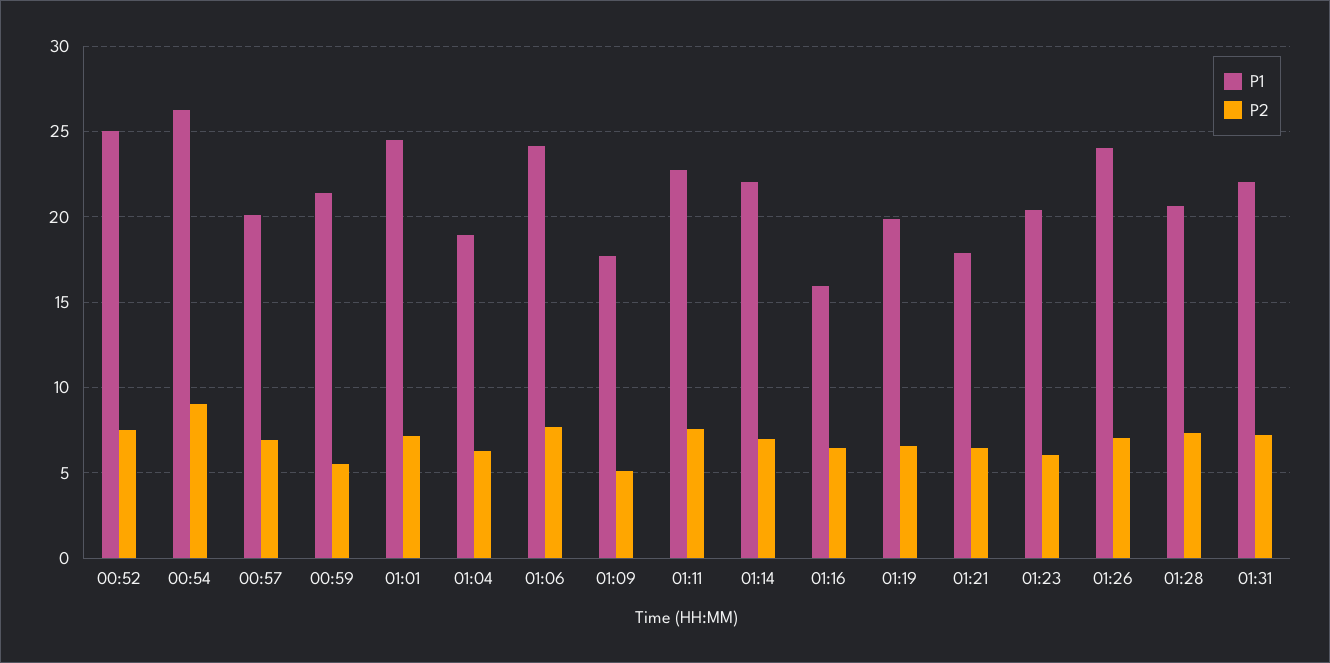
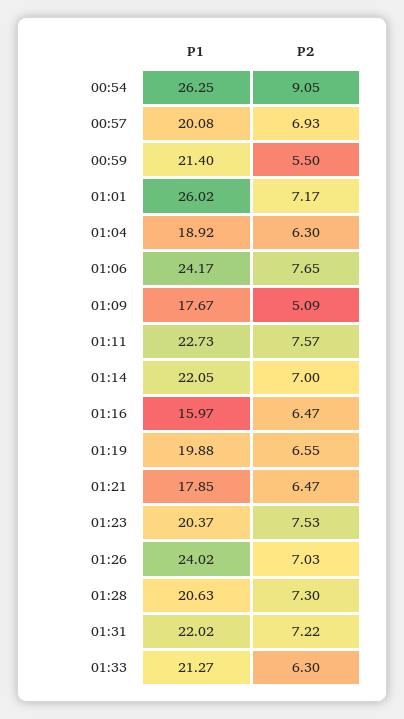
P1, 00:52: 25 -> none
P2, 00:52: 7.5 -> none
P1, 01:01: 24.5 -> 26.02
P2, 01:23: 6 -> 7.53
P1, 01:33: none -> 21.27
P2, 01:33: none -> 6.3

